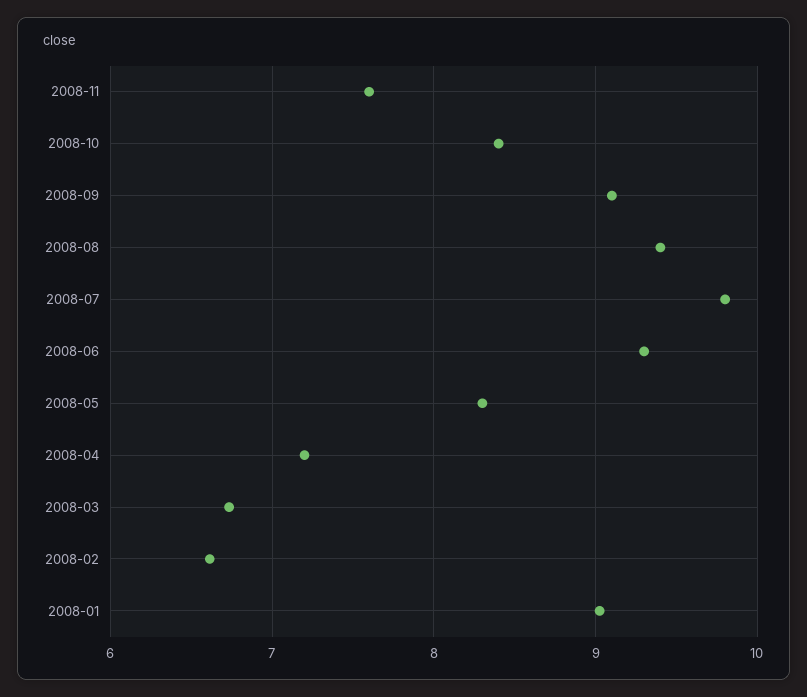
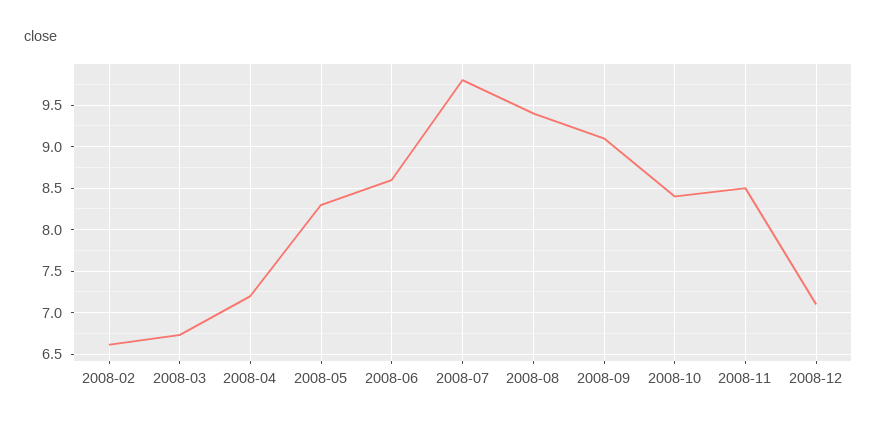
2008-11: 7.6 -> 8.5
2008-06: 9.3 -> 8.6
2008-01: 9 -> none
2008-12: none -> 7.1

